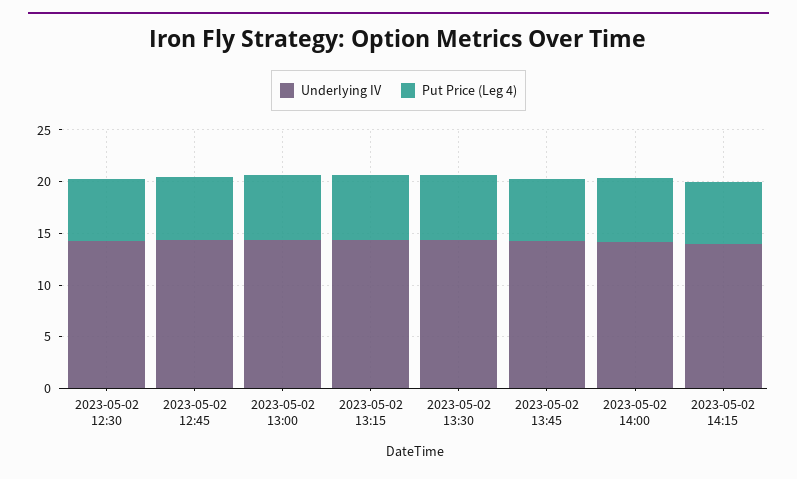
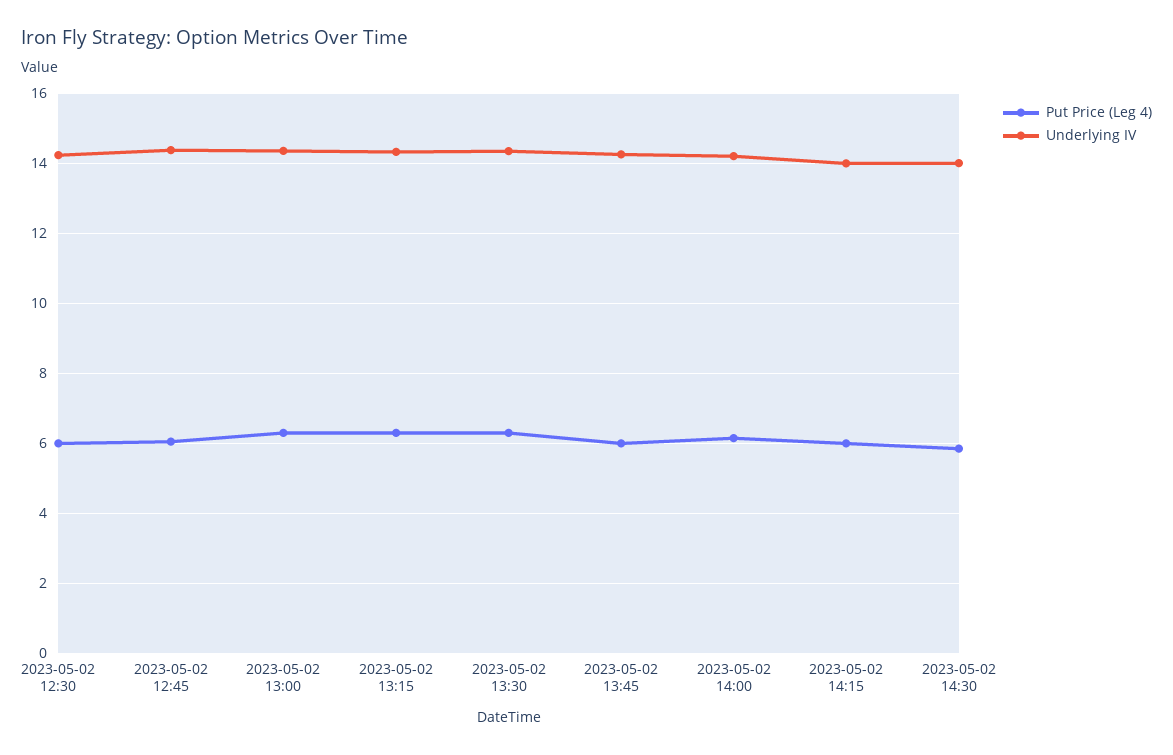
Put Price (Leg 4), 2023-05-02 14:30: none -> 5.8
Underlying IV, 2023-05-02 14:30: none -> 14

